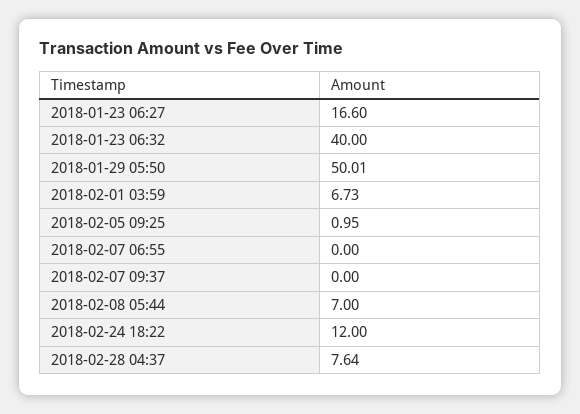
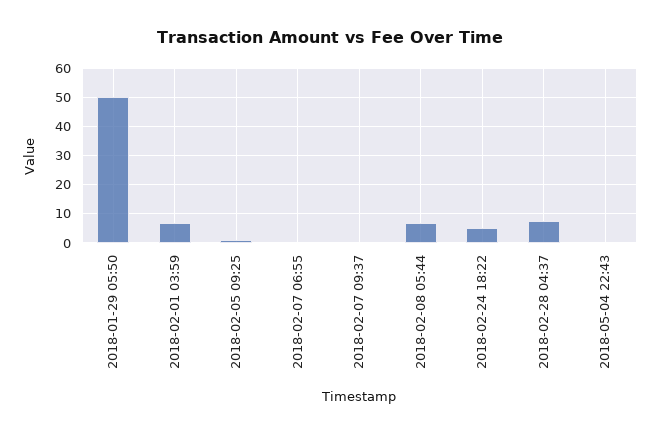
2018-01-23 06:27: 16.6 -> none
2018-01-23 06:32: 40 -> none
2018-02-24 18:22: 12 -> 5
2018-05-04 22:43: none -> 0

